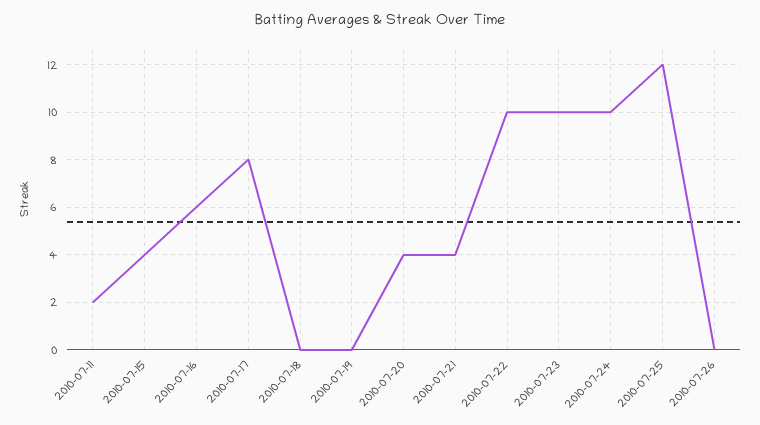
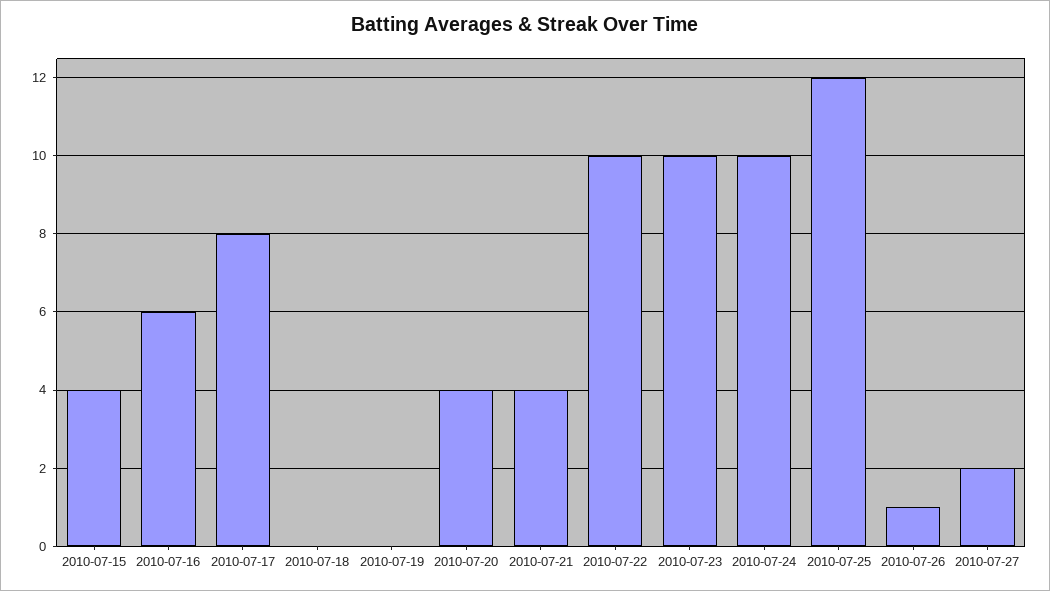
2010-07-11: 2 -> none
2010-07-26: 0 -> 1
2010-07-27: none -> 2

